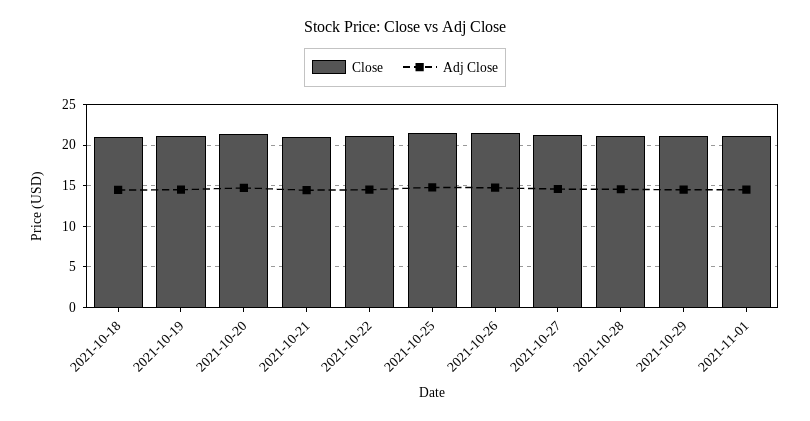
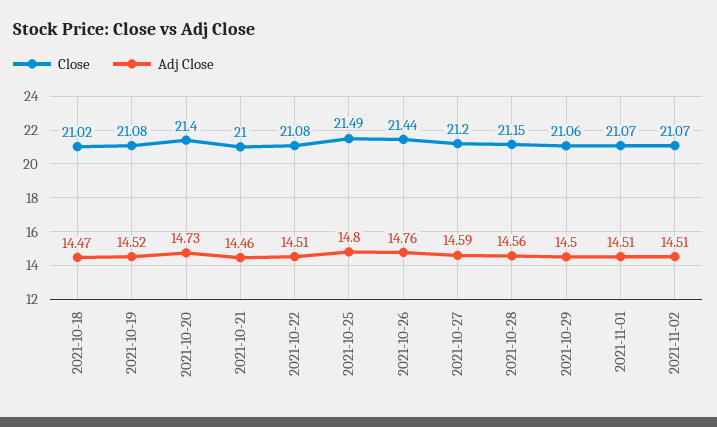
Close, 2021-11-02: none -> 21.07
Adj Close, 2021-11-02: none -> 14.51

